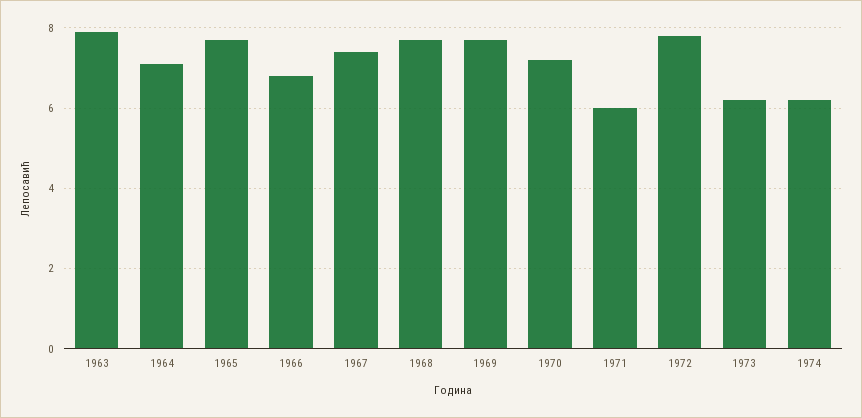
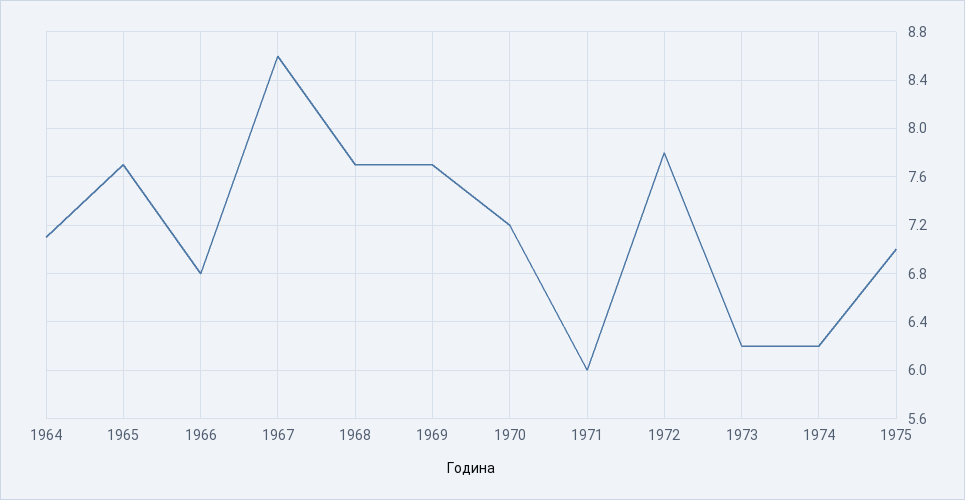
1963: 8 -> none
1967: 7.5 -> 8.6
1975: none -> 7

